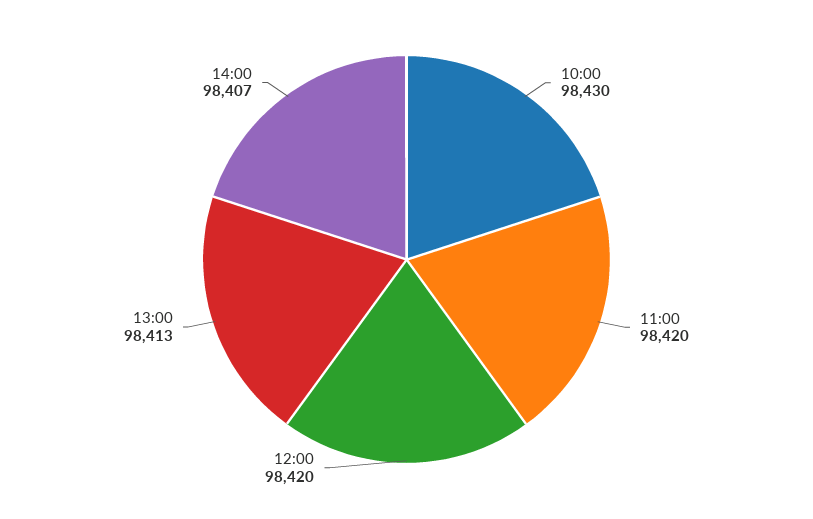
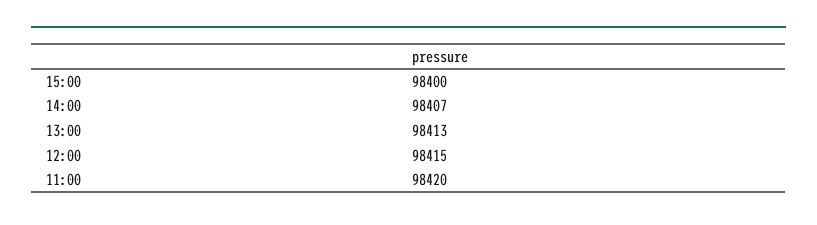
10:00: 98430 -> none
12:00: 98420 -> 98415
15:00: none -> 98400

